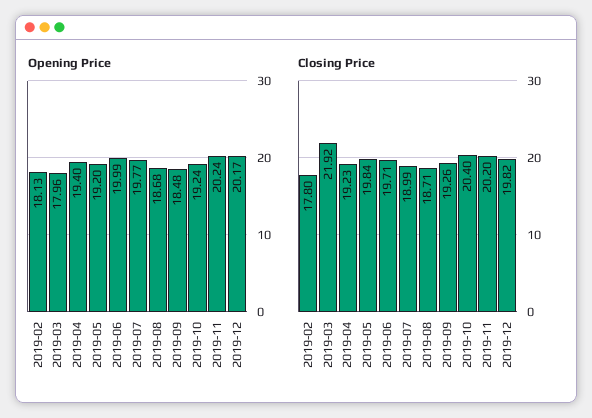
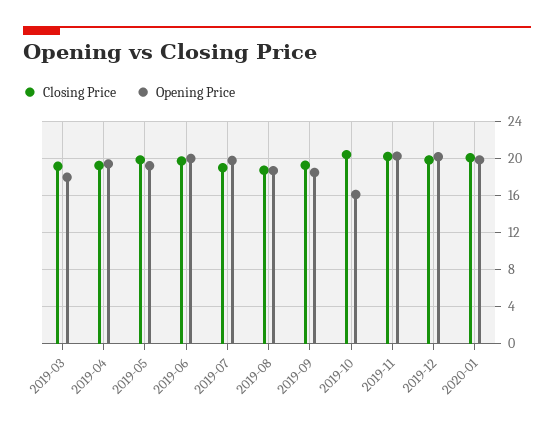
Opening Price, 2019-02: 18.13 -> none
Opening Price, 2019-10: 19.24 -> 16
Closing Price, 2019-02: 17.8 -> none
Closing Price, 2019-03: 21.92 -> 19
Closing Price, 2020-01: none -> 20
Opening Price, 2020-01: none -> 20

